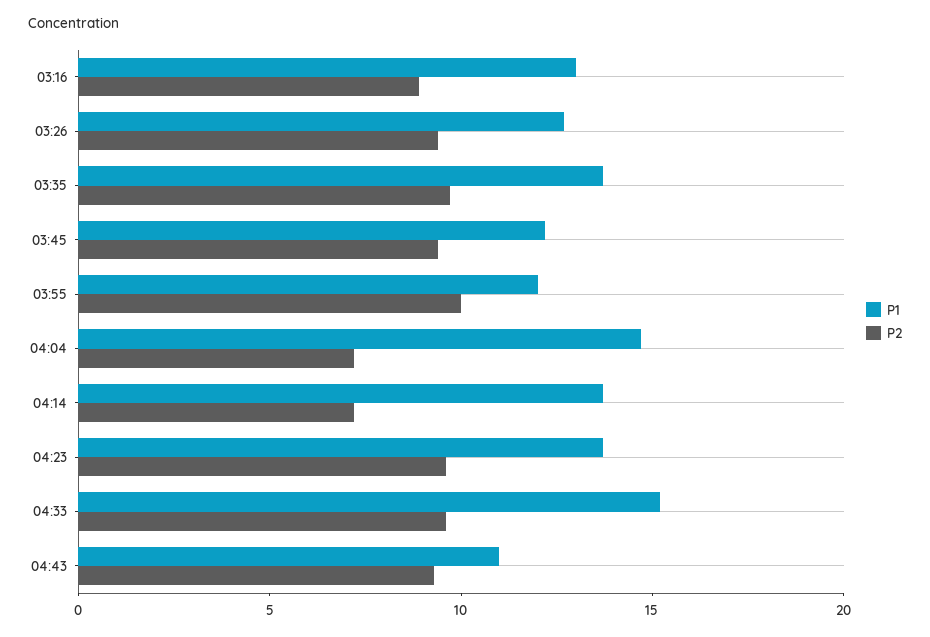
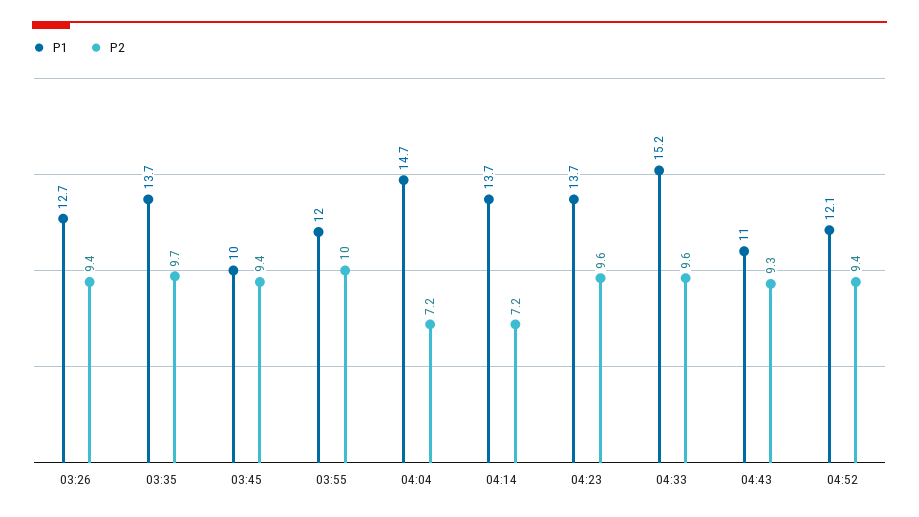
P1, 03:16: 13 -> none
P2, 03:16: 9 -> none
P1, 03:45: 12 -> 10
P1, 04:52: none -> 12.1
P2, 04:52: none -> 9.4

